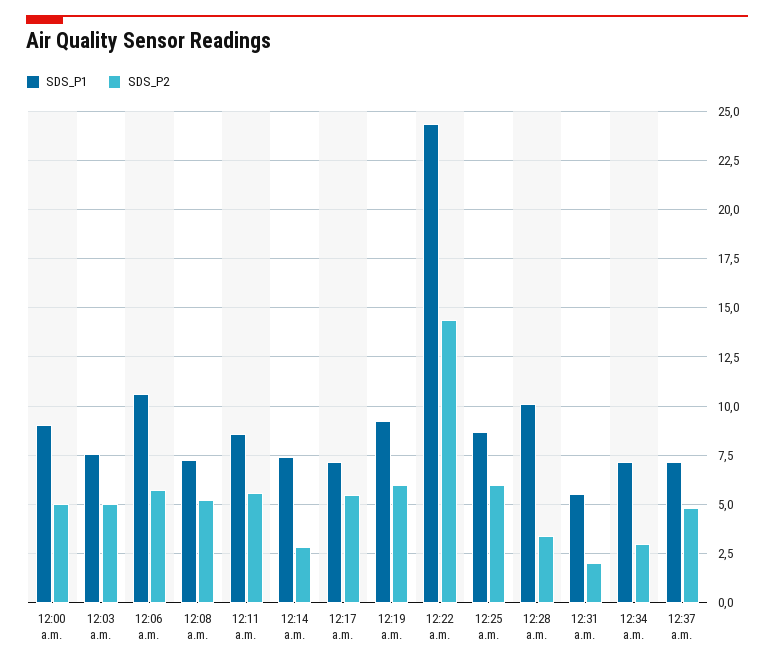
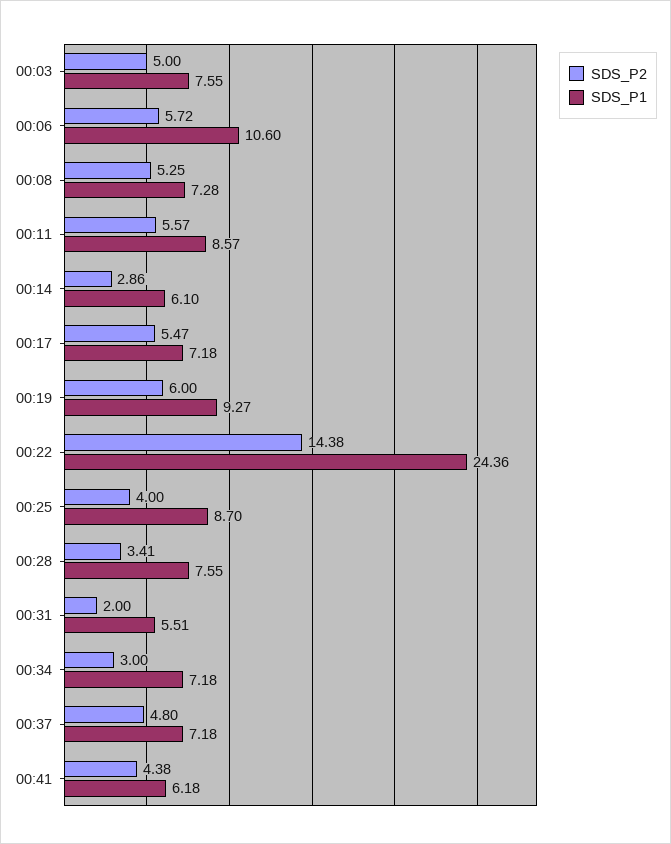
SDS_P1, 12:00 a.m.: 9 -> none
SDS_P2, 12:00 a.m.: 5 -> none
SDS_P1, 12:14 a.m.: 7.5 -> 6.1
SDS_P2, 12:25 a.m.: 6 -> 4
SDS_P1, 12:28 a.m.: 10 -> 7.55
SDS_P2, 00:41: none -> 4.38
SDS_P1, 00:41: none -> 6.18

